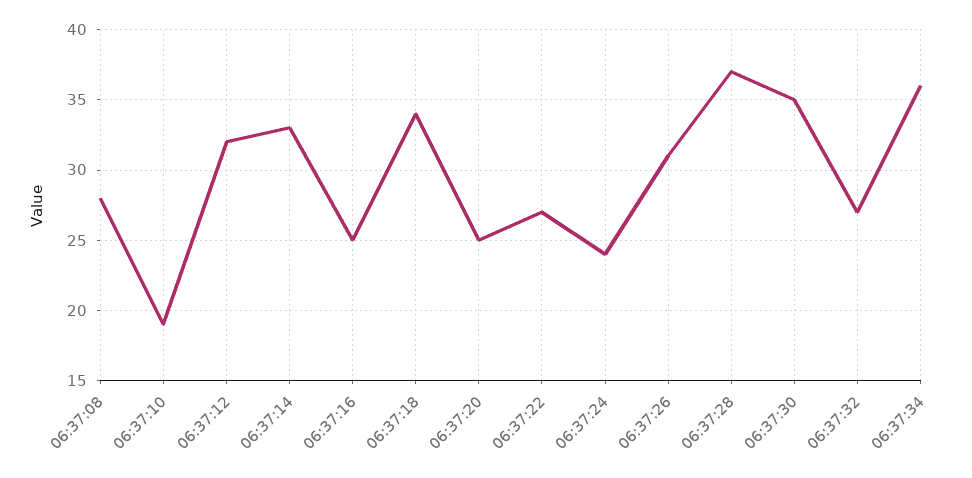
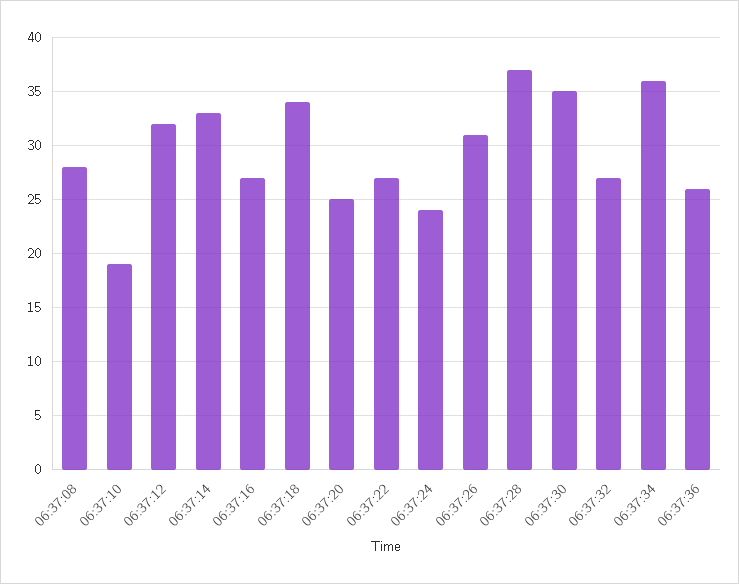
06:37:16: 25 -> 27
06:37:36: none -> 26

